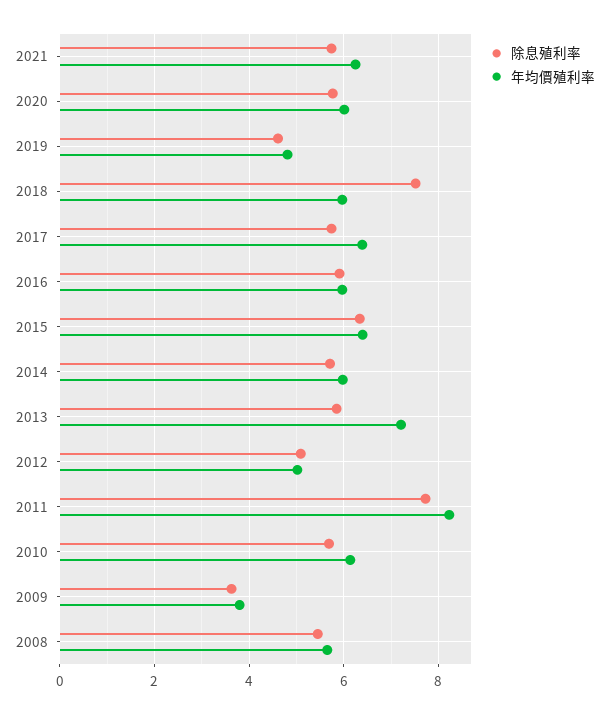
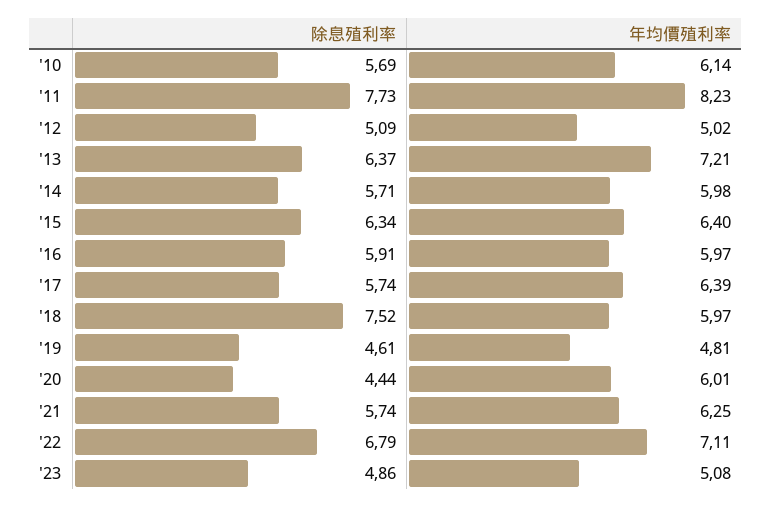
除息殖利率, 2020: 5.8 -> 4.44
除息殖利率, 2013: 5.8 -> 6.37
除息殖利率, 2009: 3.6 -> none
年均價殖利率, 2009: 3.8 -> none
除息殖利率, 2008: 5.4 -> none
年均價殖利率, 2008: 5.6 -> none
除息殖利率, '22: none -> 6.79
年均價殖利率, '22: none -> 7.11
除息殖利率, '23: none -> 4.86
年均價殖利率, '23: none -> 5.08

